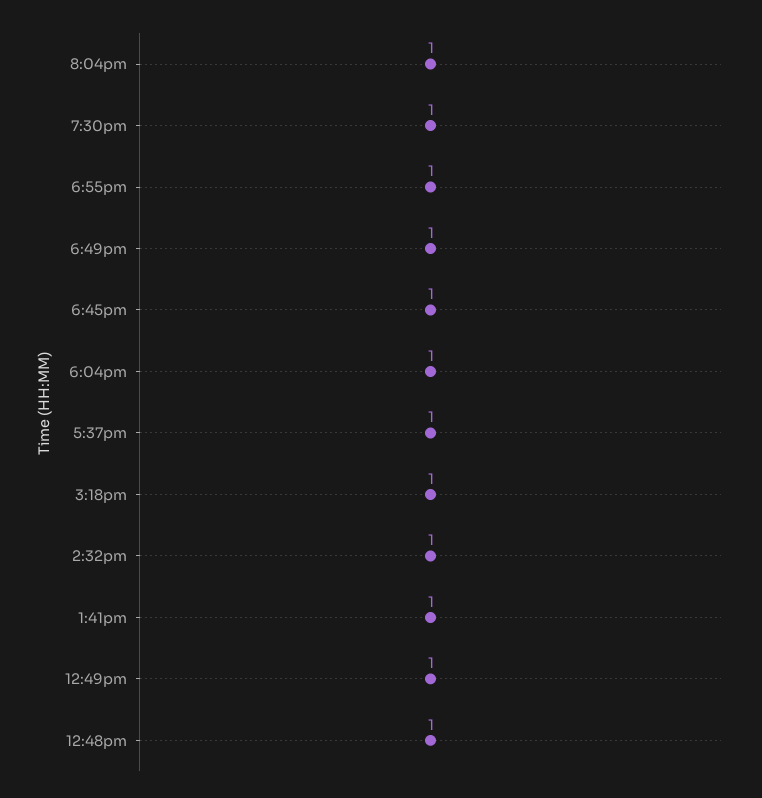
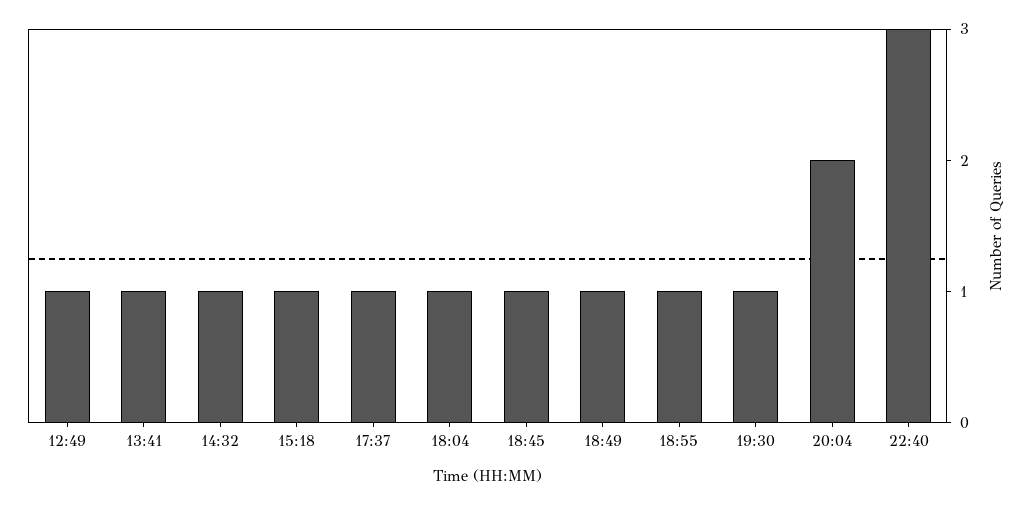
8:04pm: 1 -> 2
12:48pm: 1 -> none
22:40: none -> 3

